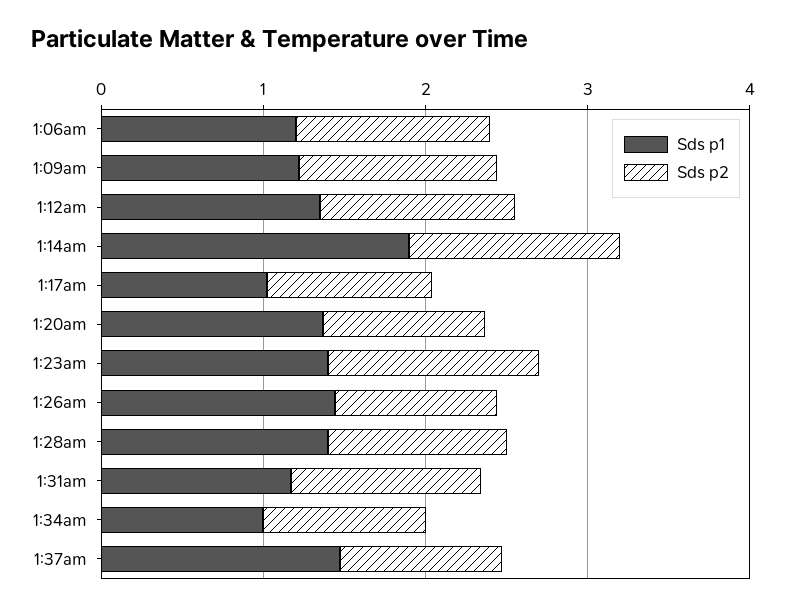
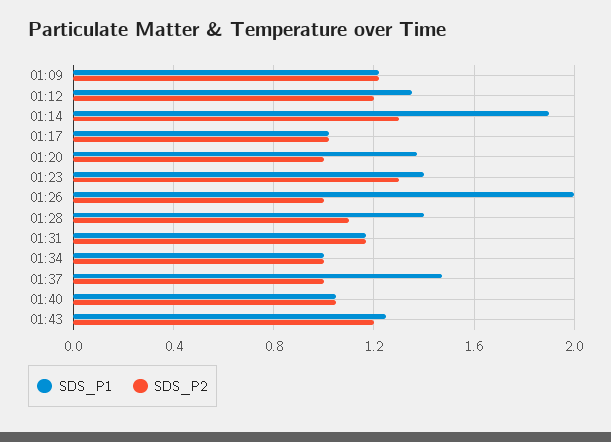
Sds p1, 1:06am: 1.2 -> none
Sds p2, 1:06am: 1.2 -> none
Sds p1, 1:26am: 1.4 -> 2
Sds p1, 01:40: none -> 1.05
Sds p2, 01:40: none -> 1.05
Sds p1, 01:43: none -> 1.25
Sds p2, 01:43: none -> 1.2

